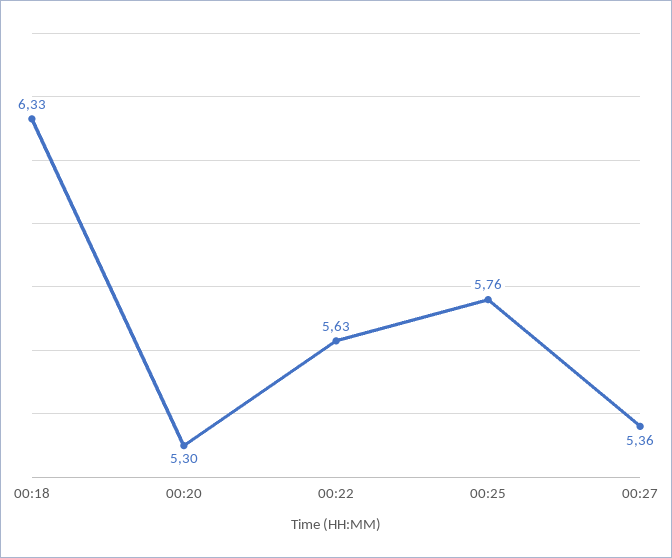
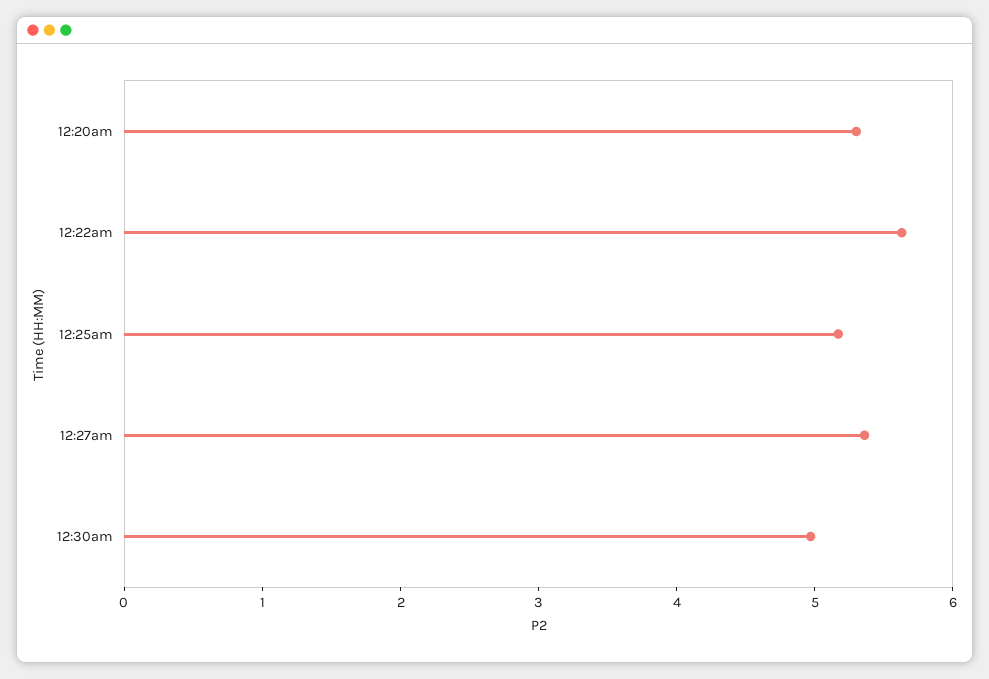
00:18: 6.33 -> none
00:25: 5.76 -> 5.2
12:30am: none -> 5

